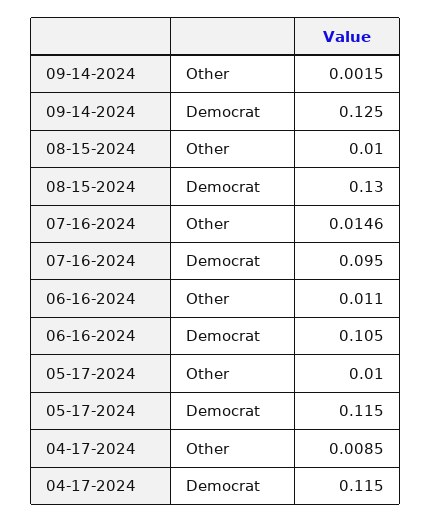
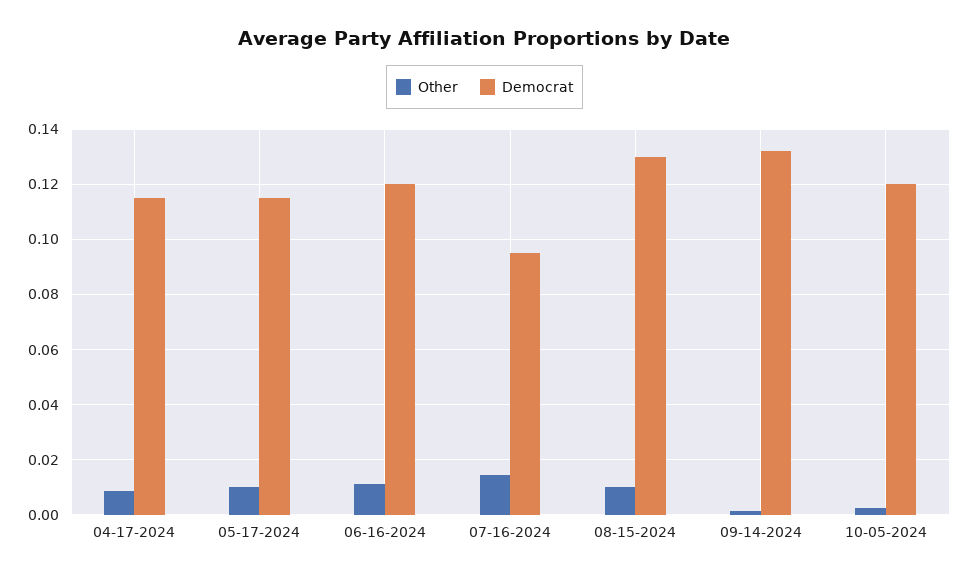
Democrat, 09-14-2024: 0.125 -> 0.1325
Democrat, 06-16-2024: 0.105 -> 0.12
Other, 10-05-2024: none -> 0.0025
Democrat, 10-05-2024: none -> 0.12

